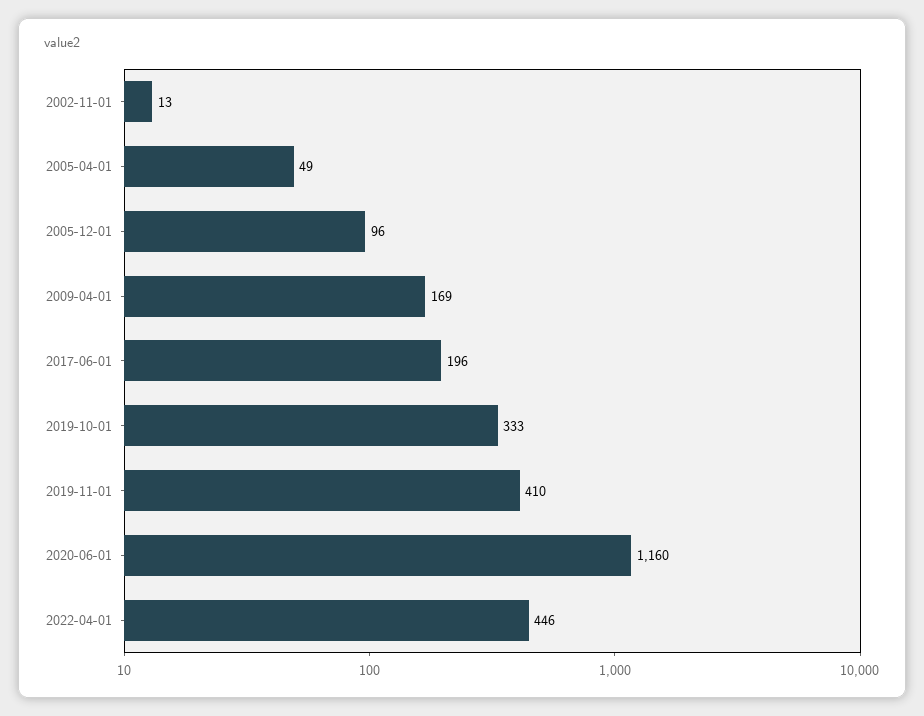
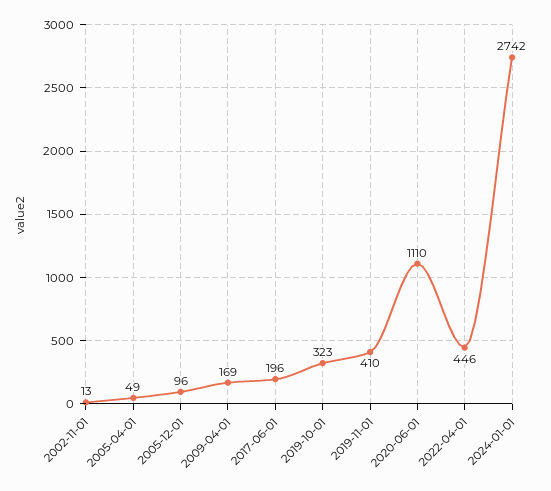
2019-10-01: 333 -> 323
2020-06-01: 1160 -> 1110
2024-01-01: none -> 2742

